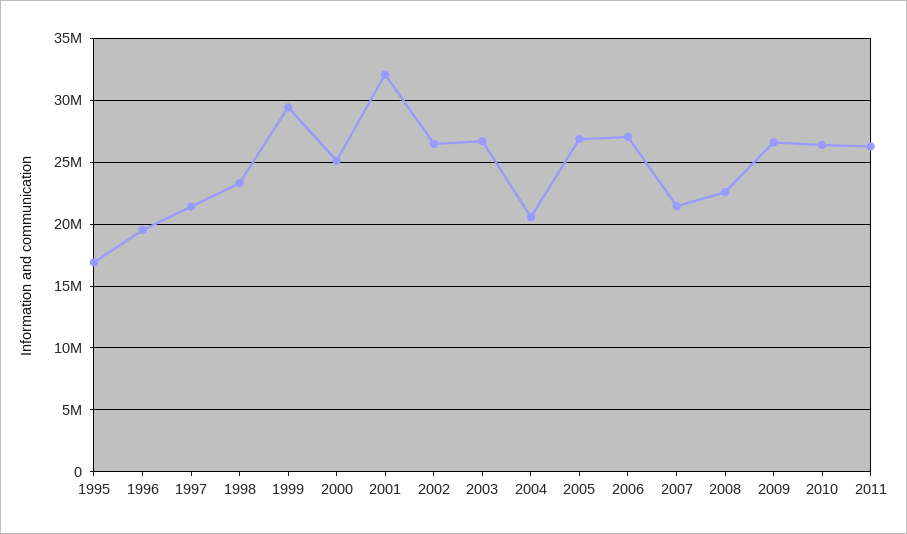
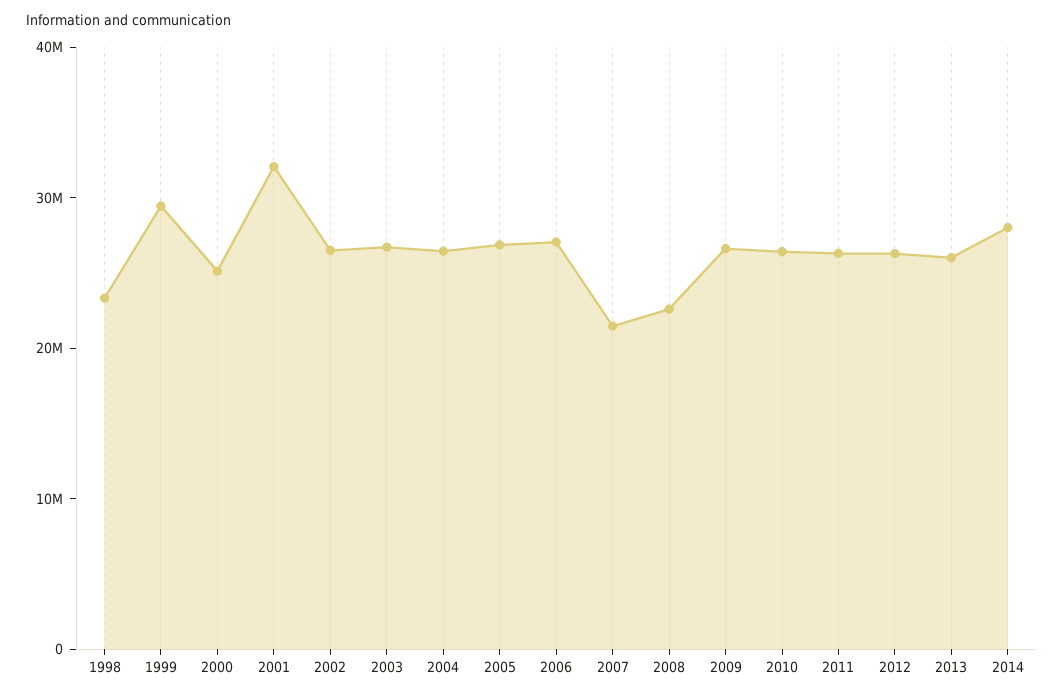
1995: 17000000 -> none
1996: 19500000 -> none
1997: 21500000 -> none
2004: 20500000 -> 26000000
2012: none -> 26000000
2013: none -> 26000000
2014: none -> 28000000

